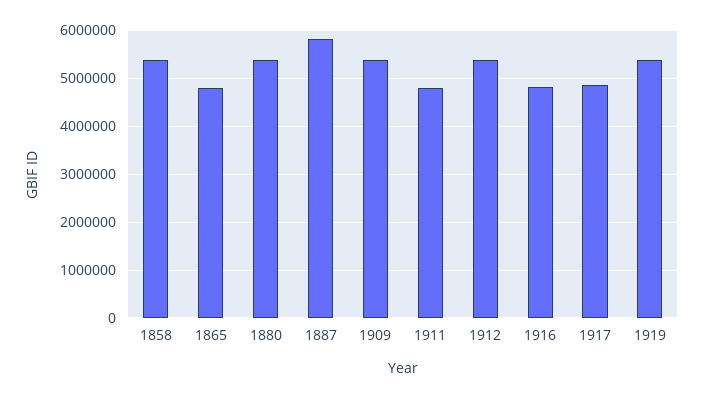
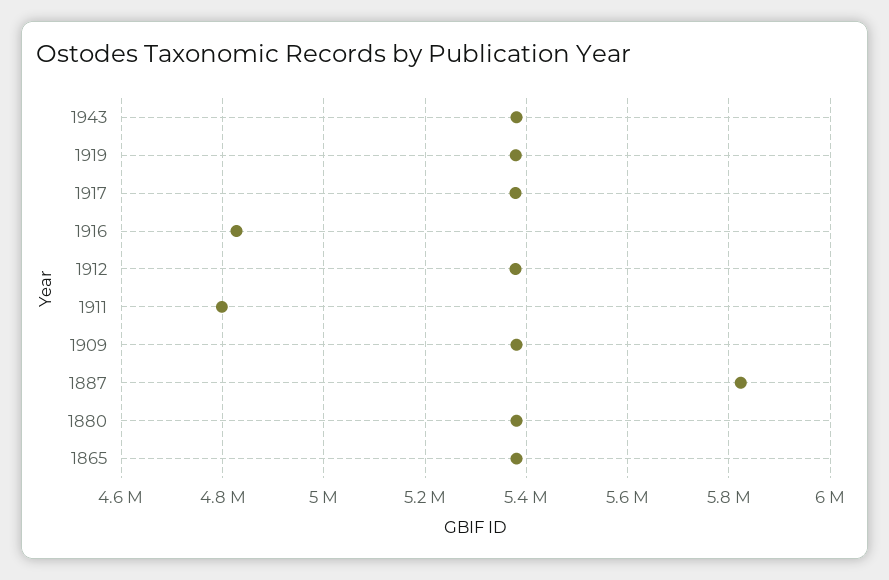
1858: 5400000 -> none
1865: 4800000 -> 5380000
1917: 4800000 -> 5380000
1943: none -> 5380000

